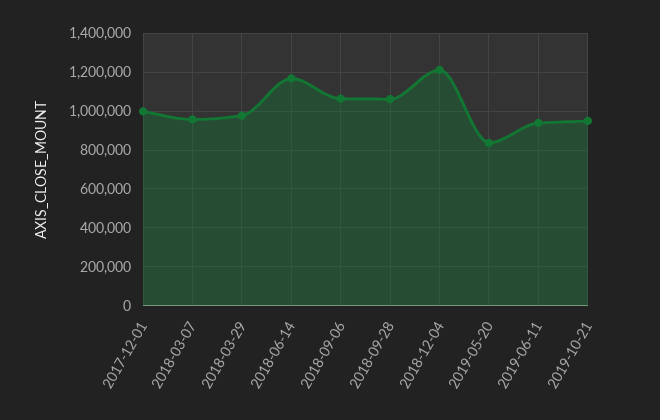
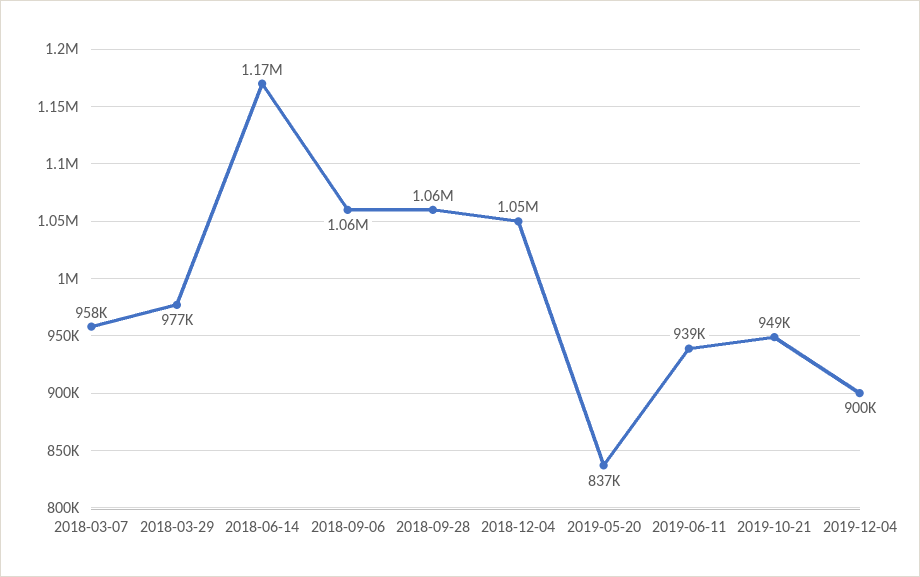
2017-12-01: 1000000 -> none
2018-12-04: 1200000 -> 1050000
2019-12-04: none -> 900000

